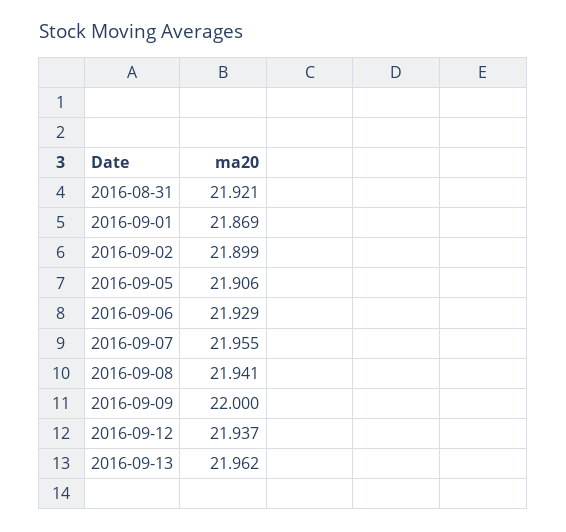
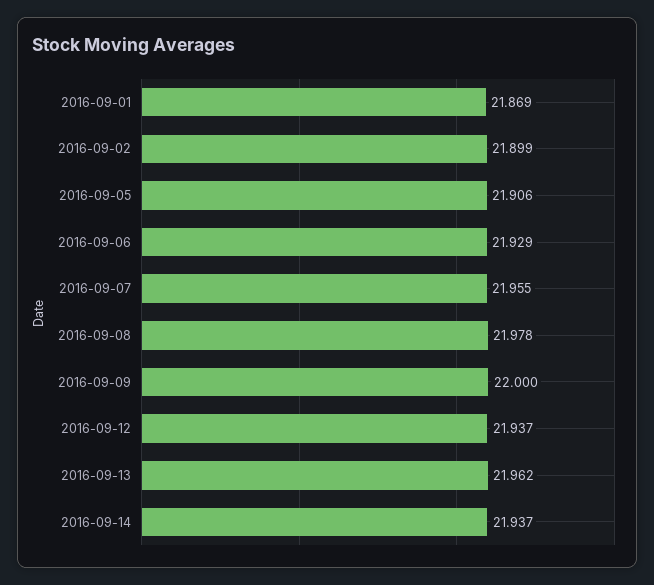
2016-08-31: 21.921 -> none
2016-09-08: 21.941 -> 21.978
2016-09-14: none -> 21.937

